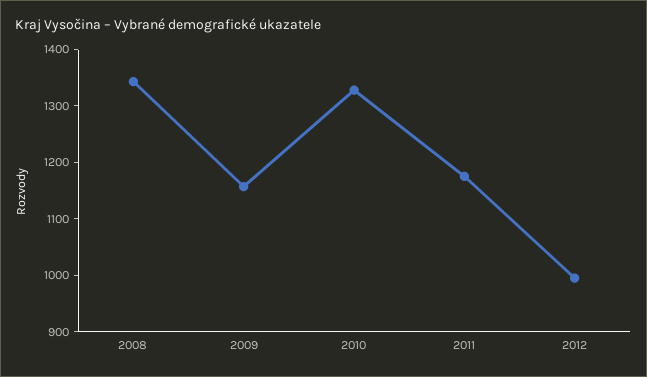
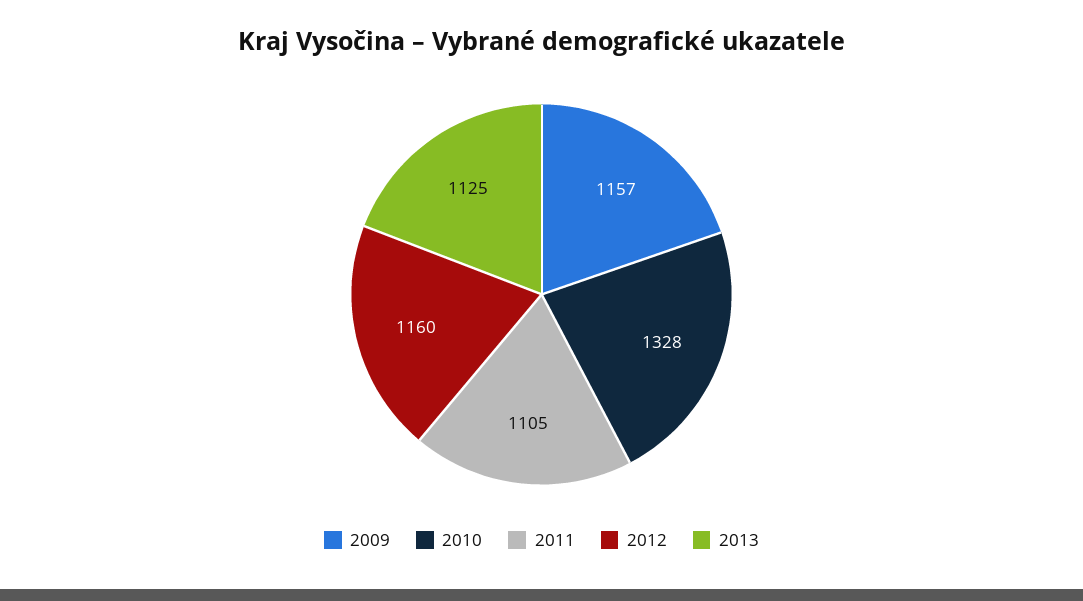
2008: 1340 -> none
2011: 1180 -> 1105
2012: 1000 -> 1160
2013: none -> 1125

